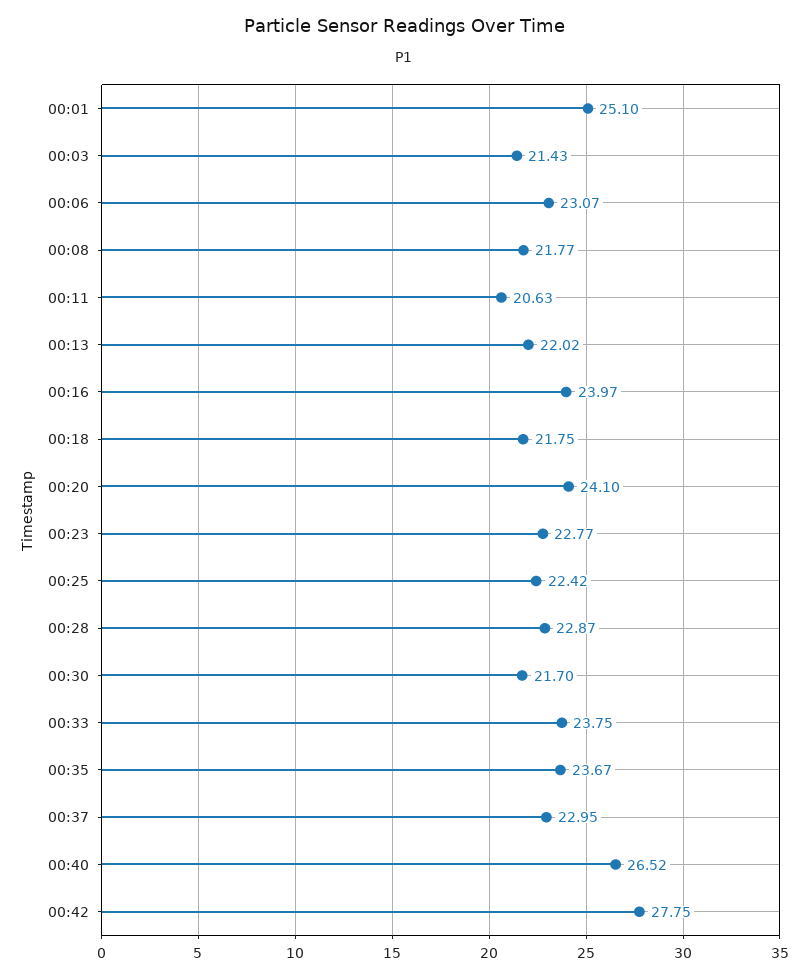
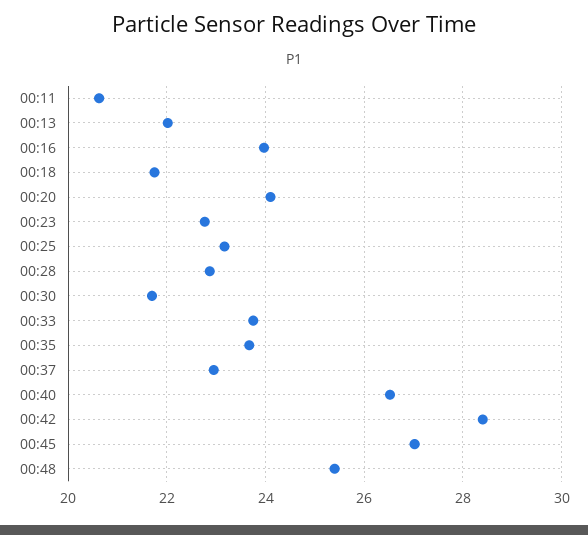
00:01: 25.1 -> none
00:03: 21.43 -> none
00:06: 23.07 -> none
00:08: 21.77 -> none
00:25: 22.42 -> 23.2
00:42: 27.75 -> 28.4
00:45: none -> 27
00:48: none -> 25.4

